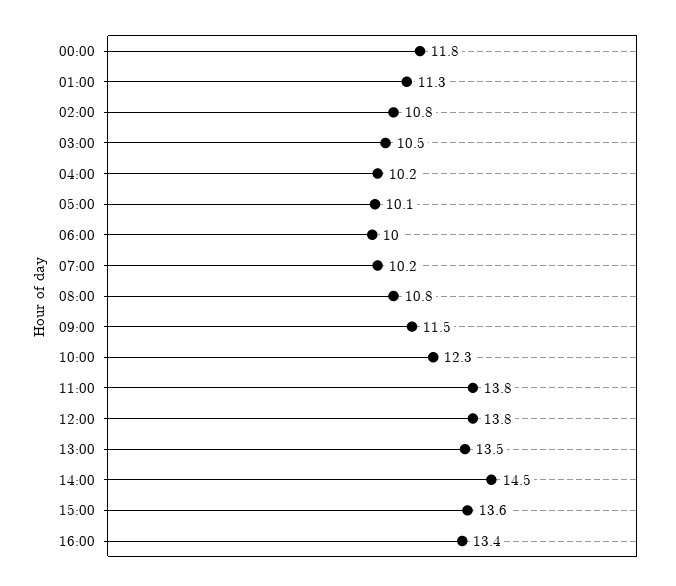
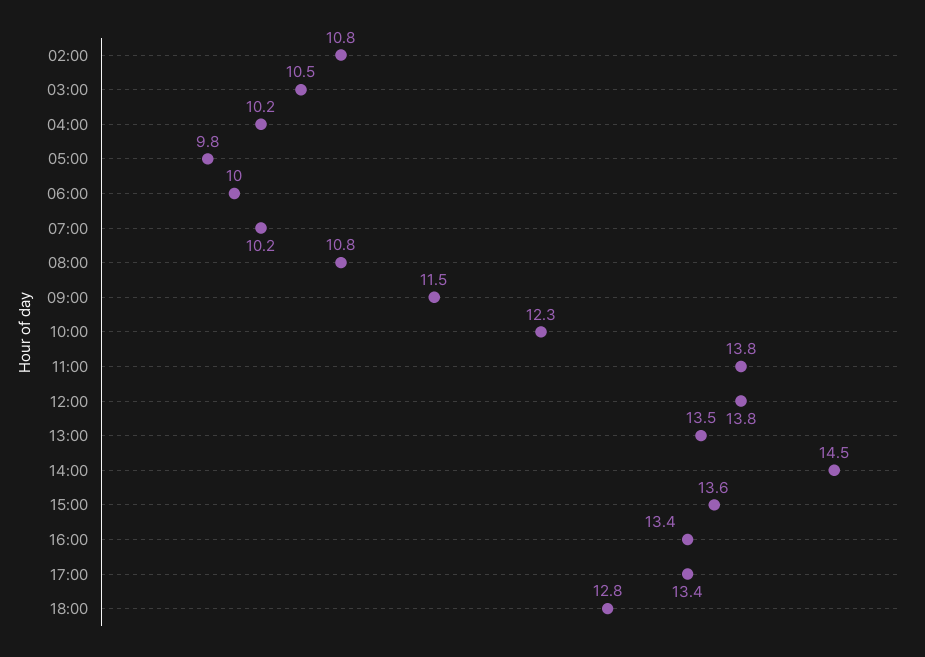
00:00: 11.8 -> none
01:00: 11.3 -> none
05:00: 10.1 -> 9.8
17:00: none -> 13.4
18:00: none -> 12.8

